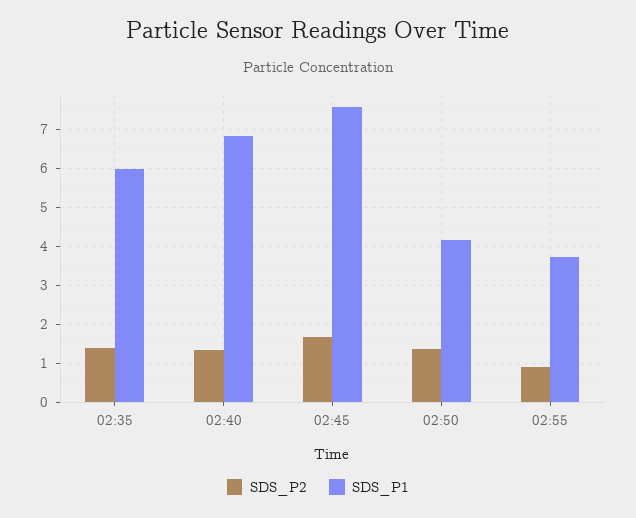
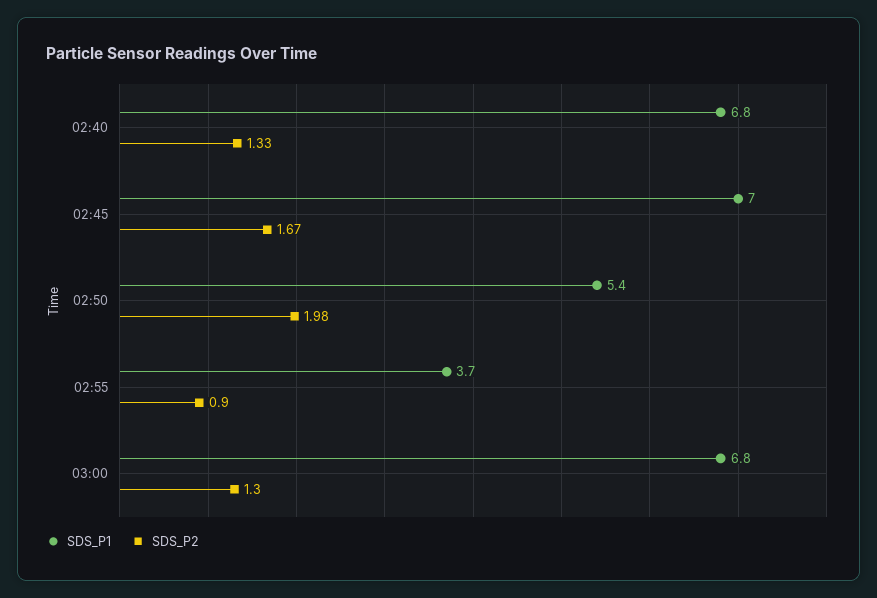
SDS_P2, 02:35: 1.4 -> none
SDS_P1, 02:35: 6 -> none
SDS_P1, 02:45: 7.6 -> 7
SDS_P2, 02:50: 1.4 -> 1.98
SDS_P1, 02:50: 4.2 -> 5.4
SDS_P1, 03:00: none -> 6.8
SDS_P2, 03:00: none -> 1.3

